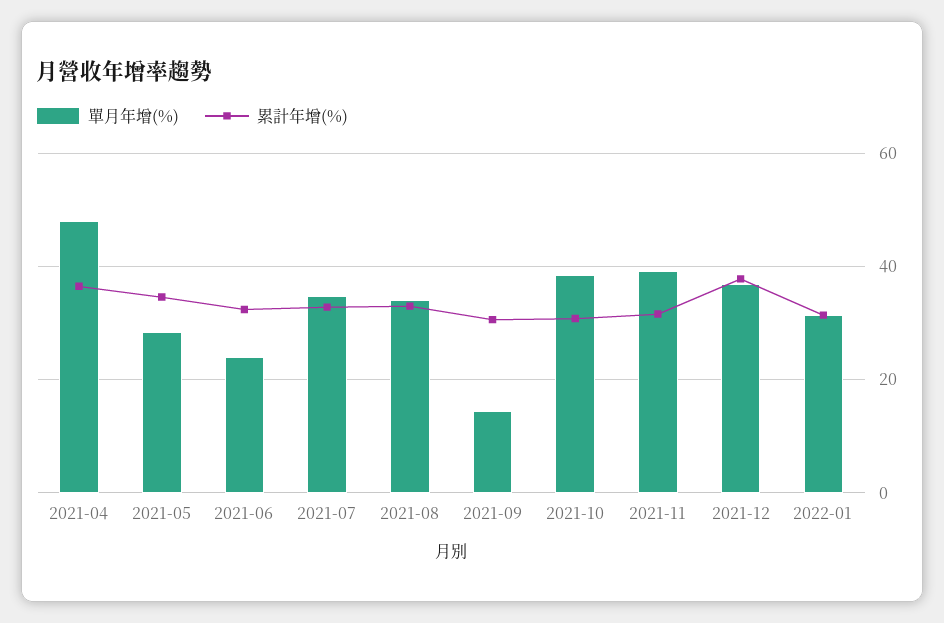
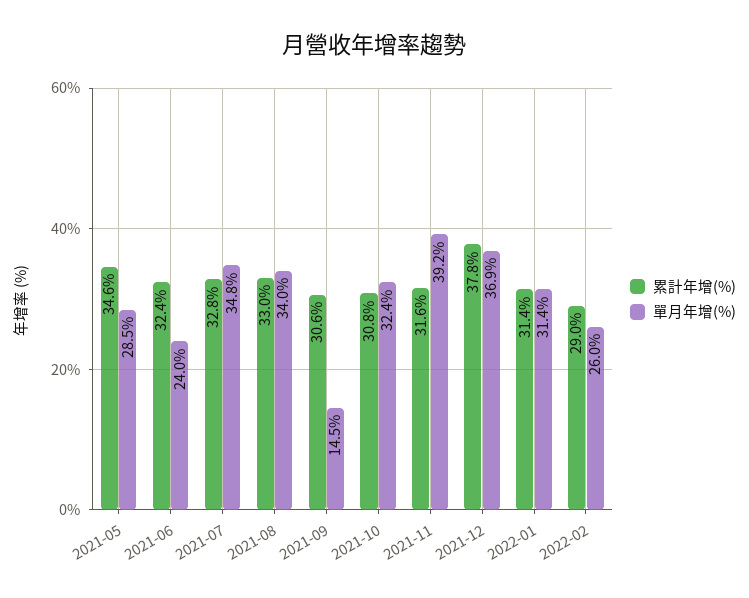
單月年增(%), 2021-04: 48 -> none
累計年增(%), 2021-04: 36 -> none
單月年增(%), 2021-10: 38 -> 32.4
累計年增(%), 2022-02: none -> 29
單月年增(%), 2022-02: none -> 26

